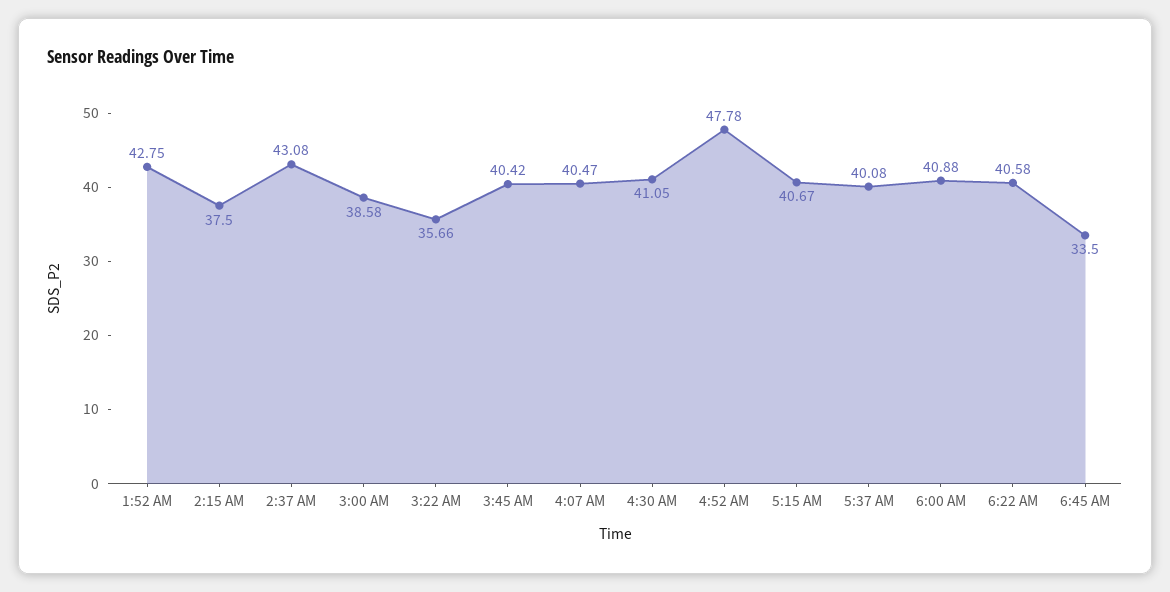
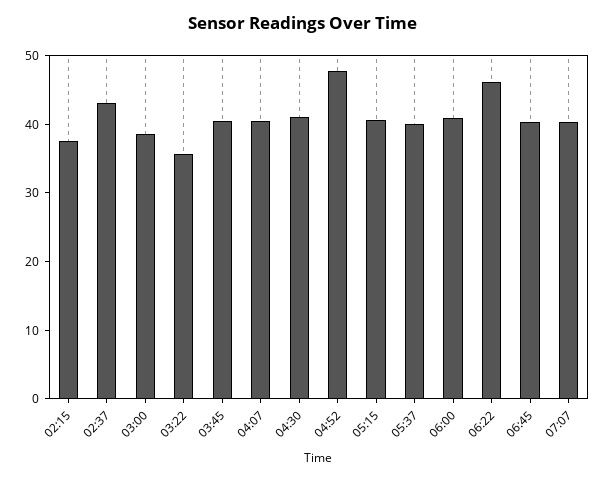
1:52 AM: 42.75 -> none
6:22 AM: 40.58 -> 46
6:45 AM: 33.5 -> 40
07:07: none -> 40

